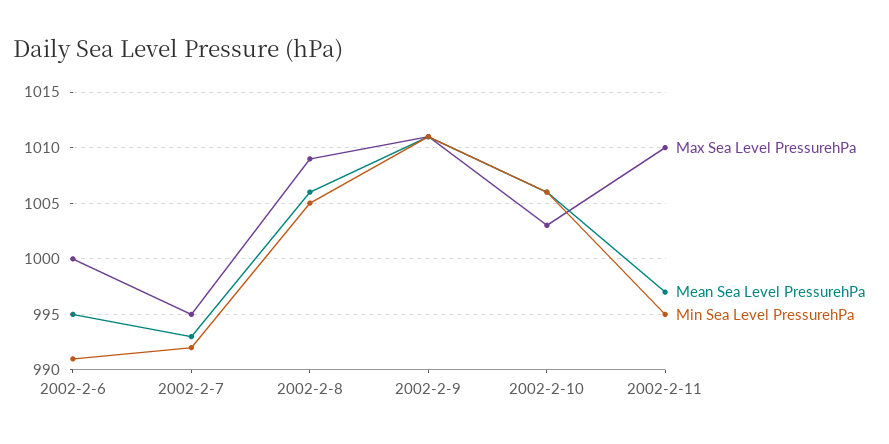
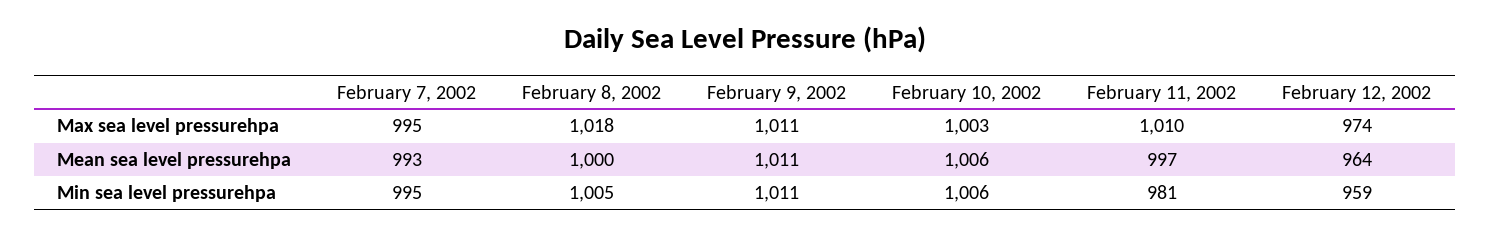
Max Sea Level PressurehPa, 2002-2-6: 1000 -> none
Mean Sea Level PressurehPa, 2002-2-6: 995 -> none
Min Sea Level PressurehPa, 2002-2-6: 991 -> none
Min Sea Level PressurehPa, 2002-2-7: 992 -> 995
Max Sea Level PressurehPa, 2002-2-8: 1009 -> 1018
Mean Sea Level PressurehPa, 2002-2-8: 1006 -> 1000
Min Sea Level PressurehPa, 2002-2-11: 995 -> 981
Max Sea Level PressurehPa, February 12, 2002: none -> 974
Mean Sea Level PressurehPa, February 12, 2002: none -> 964
Min Sea Level PressurehPa, February 12, 2002: none -> 959

